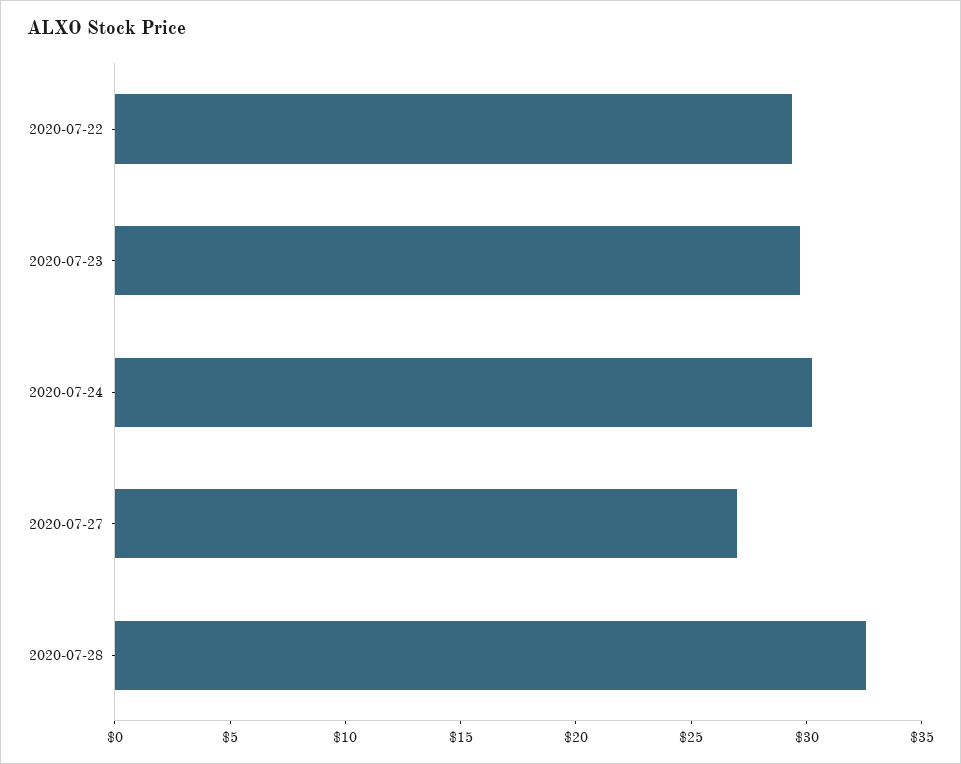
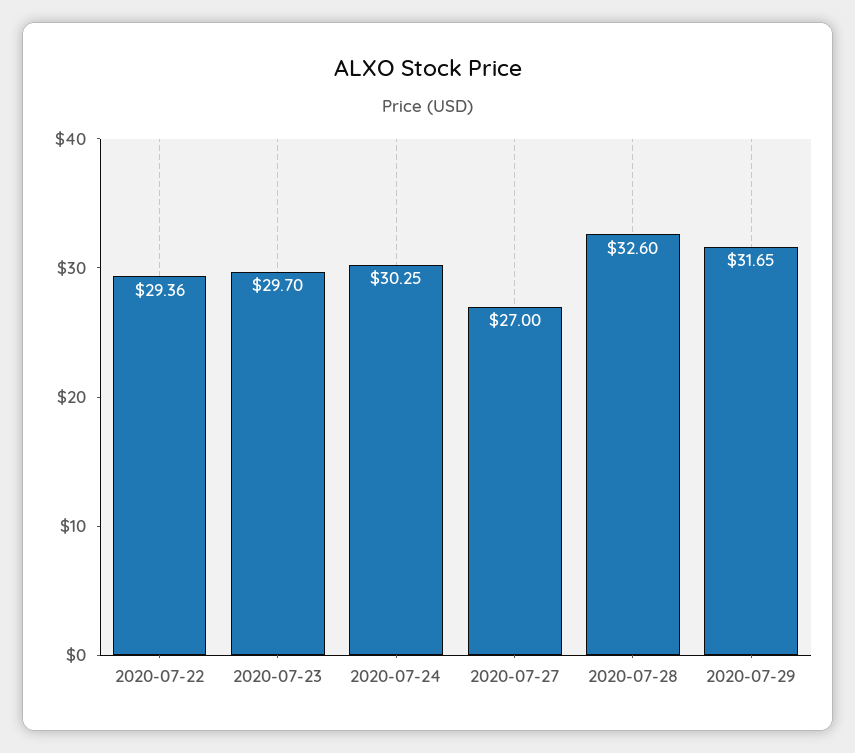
2020-07-29: none -> 31.65

